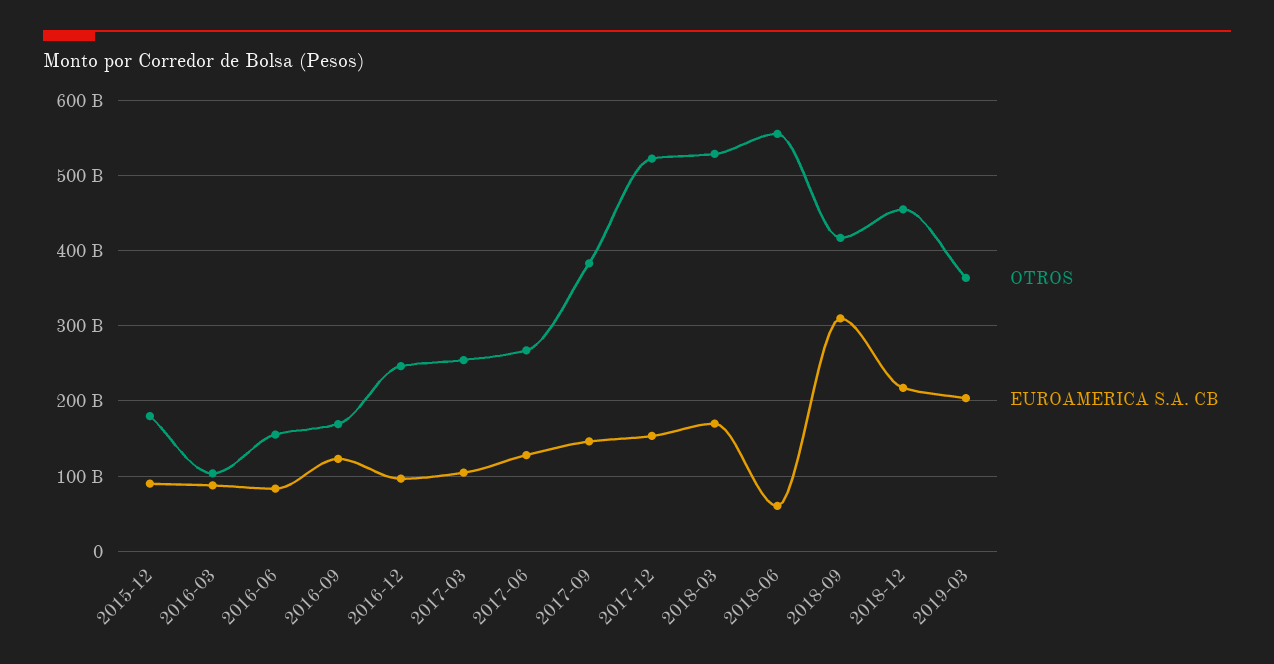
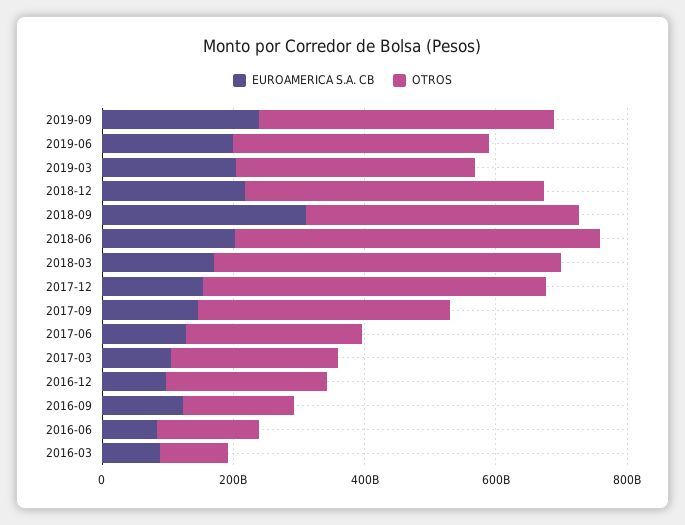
OTROS, 2015-12: 180000000000 -> none
EUROAMERICA S.A. CB, 2015-12: 90000000000 -> none
EUROAMERICA S.A. CB, 2018-06: 60000000000 -> 200000000000
EUROAMERICA S.A. CB, 2019-09: none -> 250000000000
OTROS, 2019-09: none -> 450000000000
EUROAMERICA S.A. CB, 2019-06: none -> 200000000000
OTROS, 2019-06: none -> 400000000000

